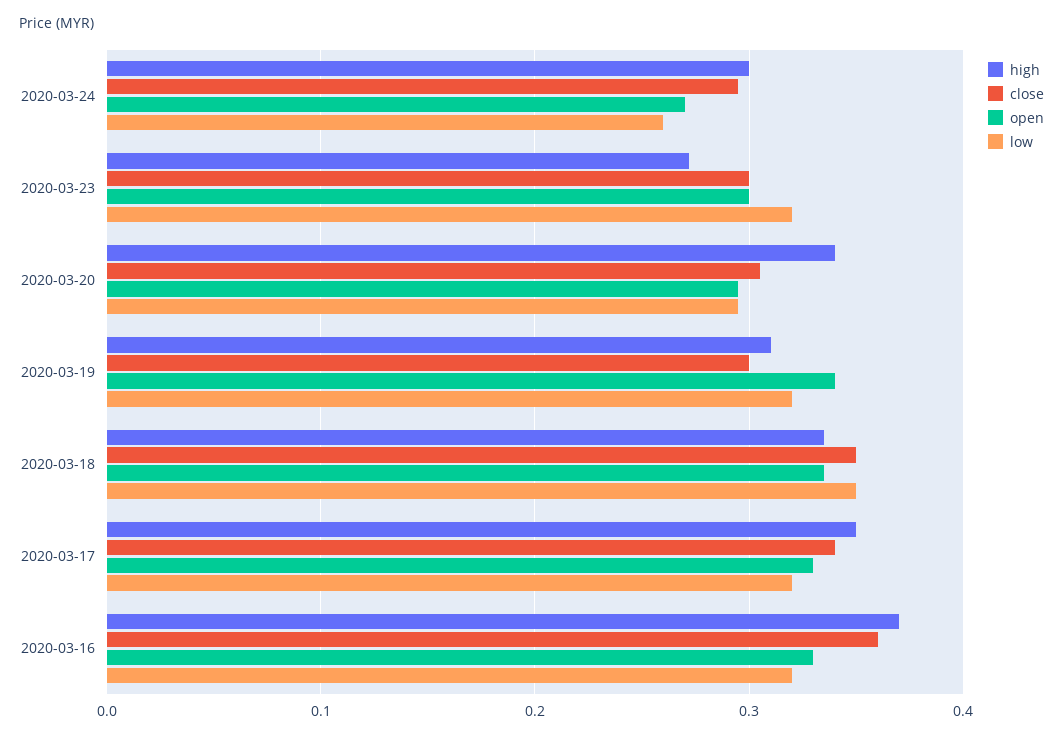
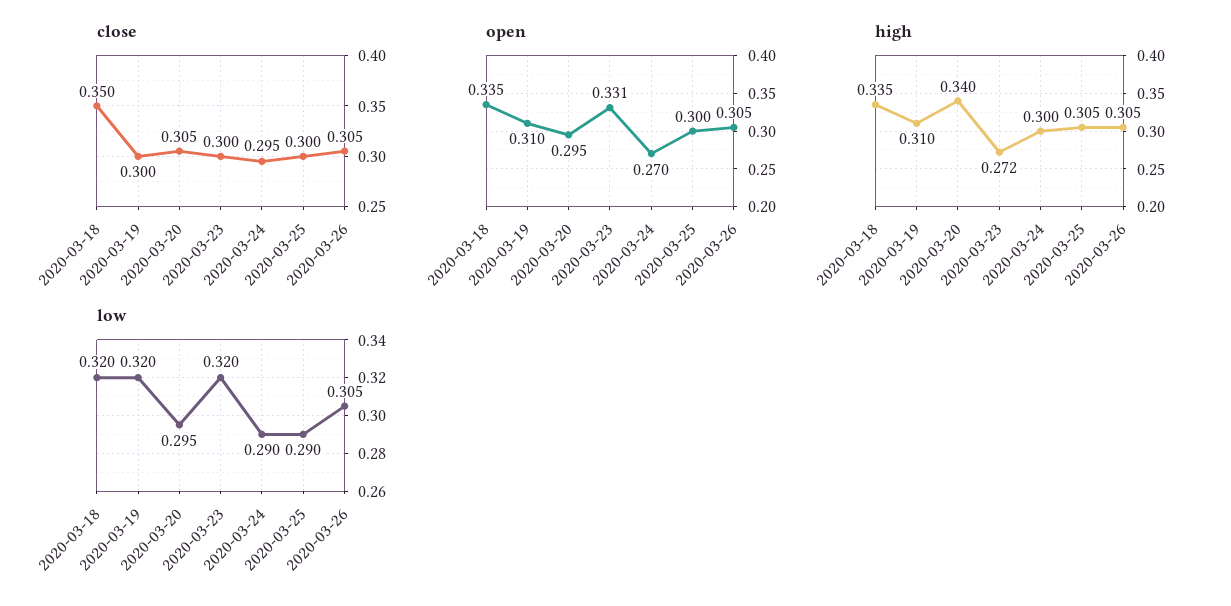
low, 2020-03-24: 0.26 -> 0.29
open, 2020-03-23: 0.3 -> 0.331
open, 2020-03-19: 0.34 -> 0.31
low, 2020-03-18: 0.35 -> 0.32
high, 2020-03-17: 0.35 -> none
close, 2020-03-17: 0.34 -> none
open, 2020-03-17: 0.33 -> none
low, 2020-03-17: 0.32 -> none
high, 2020-03-16: 0.37 -> none
close, 2020-03-16: 0.36 -> none
open, 2020-03-16: 0.33 -> none
low, 2020-03-16: 0.32 -> none
close, 2020-03-25: none -> 0.3
close, 2020-03-26: none -> 0.305
open, 2020-03-25: none -> 0.3
open, 2020-03-26: none -> 0.305
high, 2020-03-25: none -> 0.305
high, 2020-03-26: none -> 0.305
low, 2020-03-25: none -> 0.29
low, 2020-03-26: none -> 0.305

